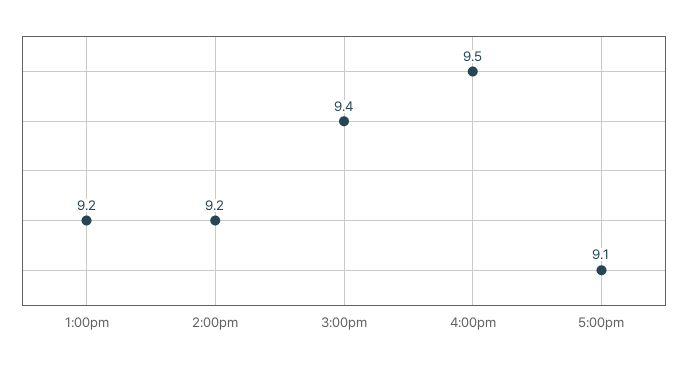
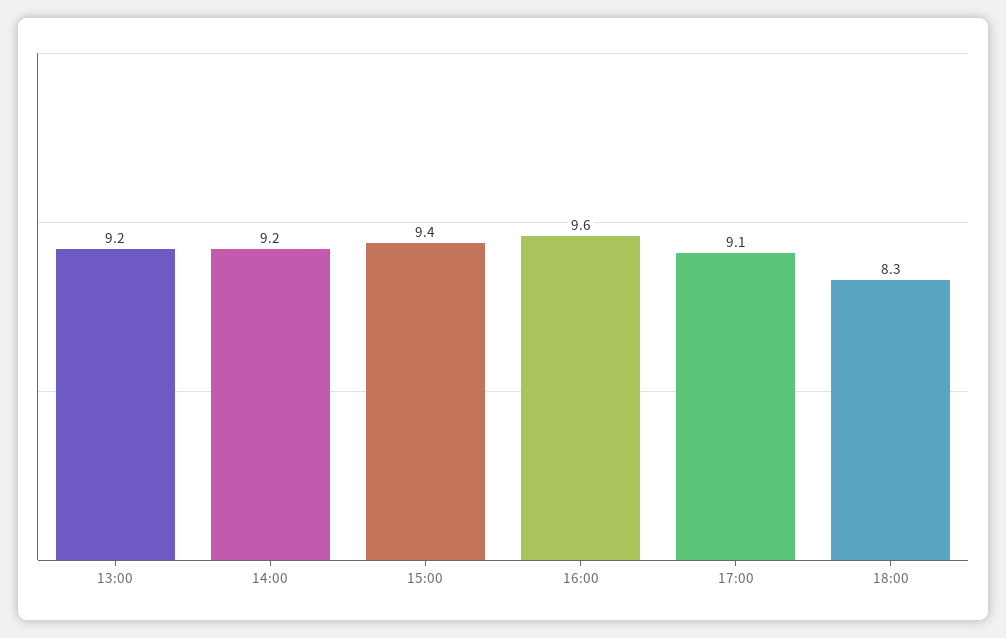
4:00pm: 9.5 -> 9.6
18:00: none -> 8.3

